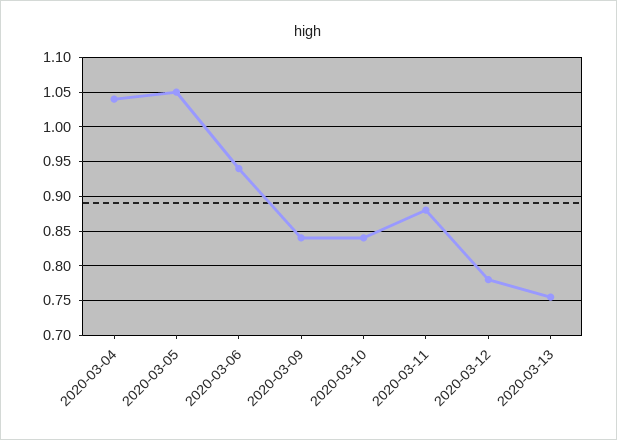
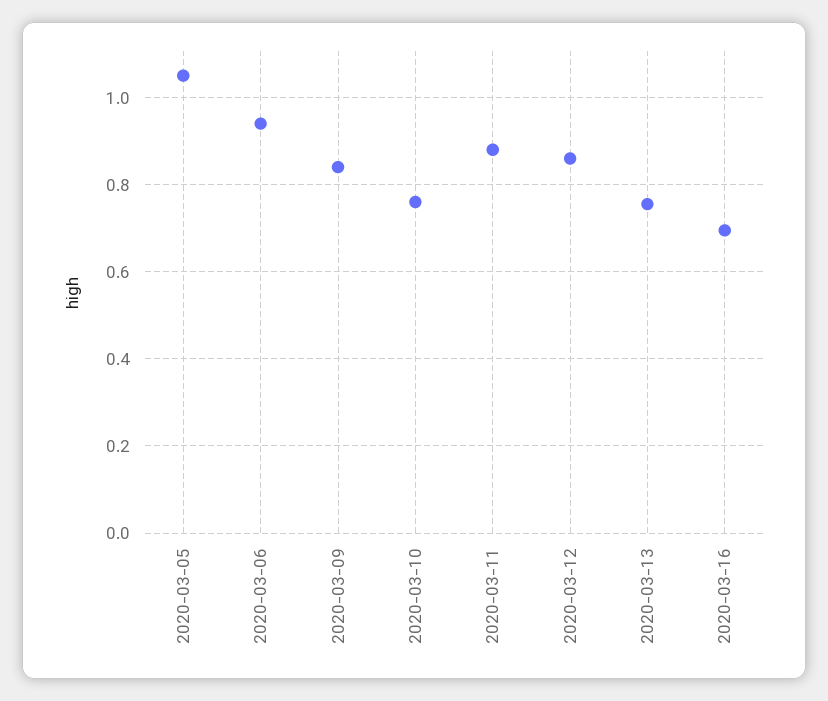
2020-03-04: 1.04 -> none
2020-03-10: 0.84 -> 0.76
2020-03-12: 0.78 -> 0.86
2020-03-16: none -> 0.7

